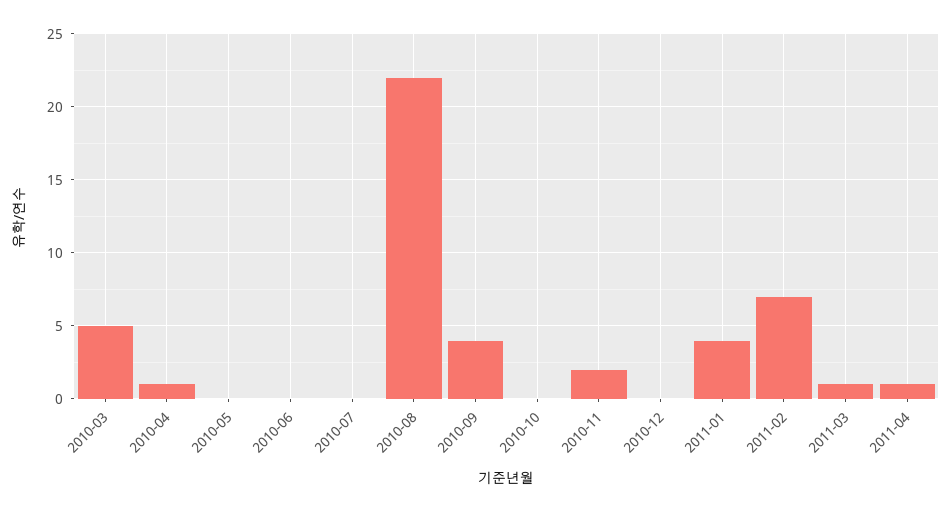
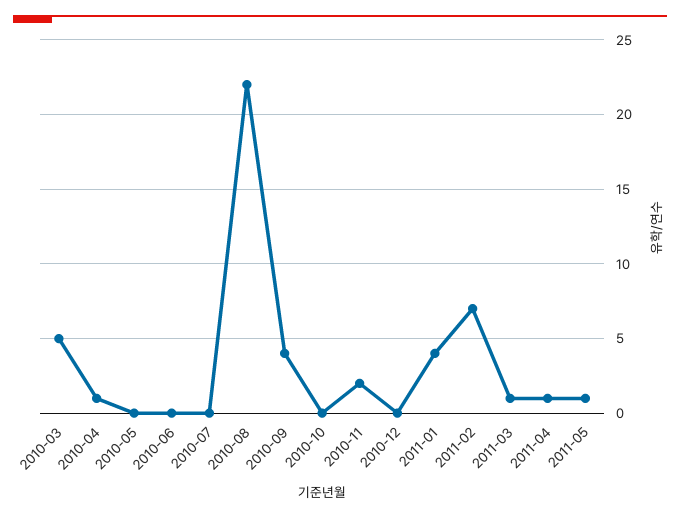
2011-05: none -> 1

